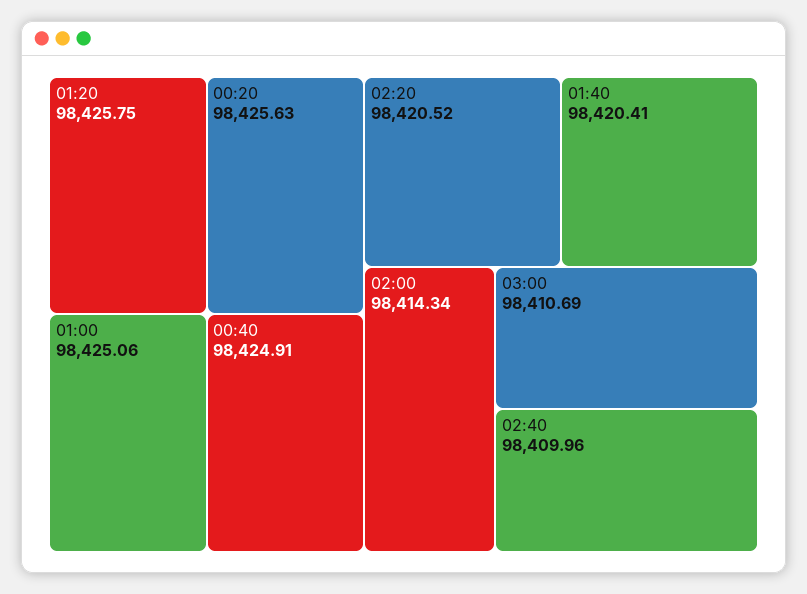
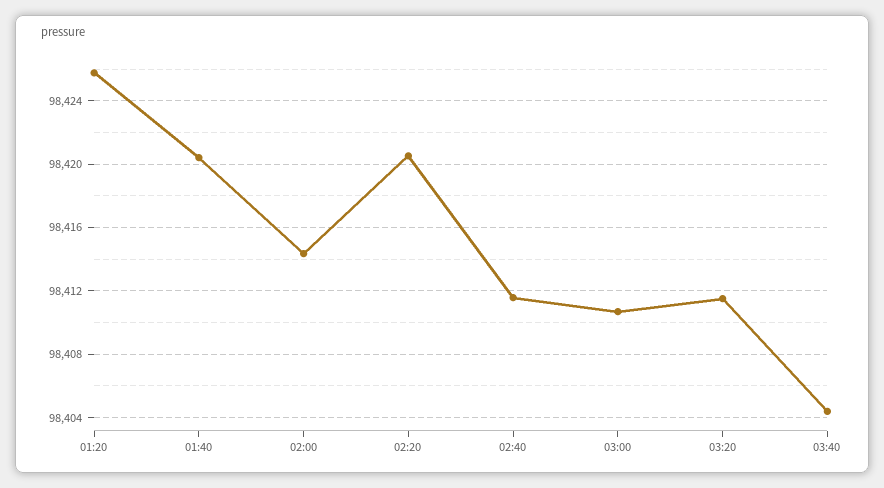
00:20: 98425.63 -> none
01:00: 98425.06 -> none
00:40: 98424.91 -> none
02:40: 98409.96 -> 98411.5
03:20: none -> 98411.5
03:40: none -> 98404.5

